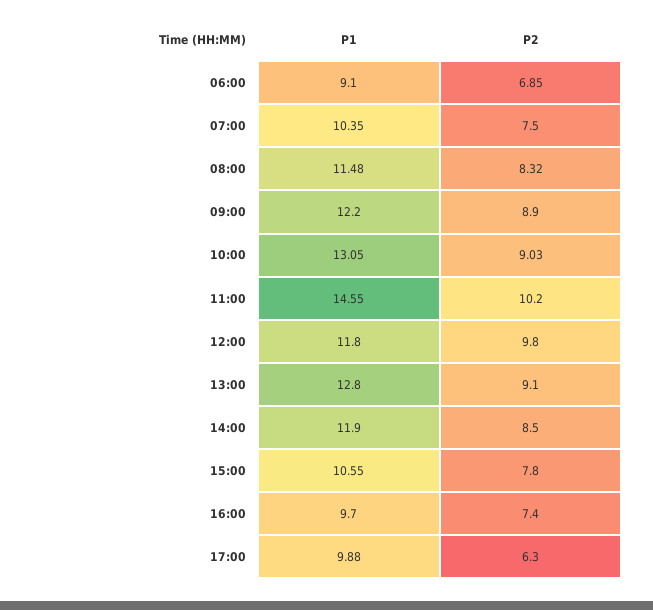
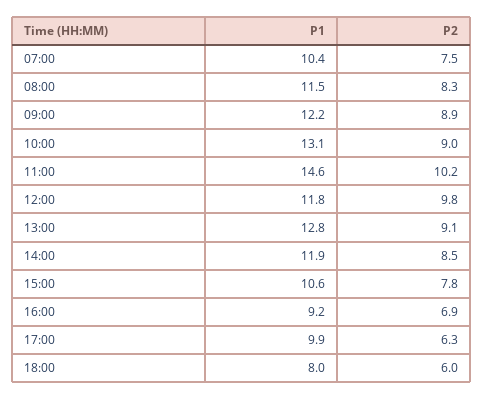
P1, 06:00: 9.1 -> none
P2, 06:00: 6.85 -> none
P1, 16:00: 9.7 -> 9.2
P2, 16:00: 7.4 -> 6.9
P1, 18:00: none -> 8
P2, 18:00: none -> 6

